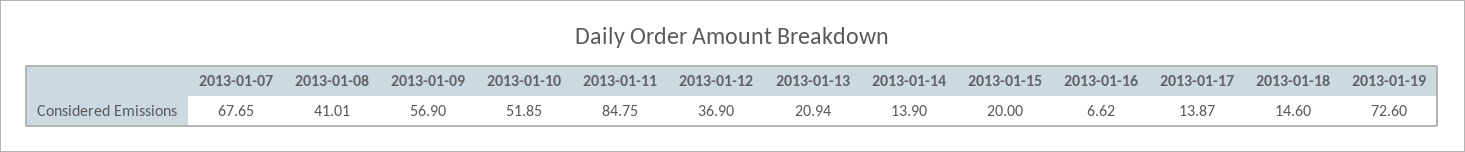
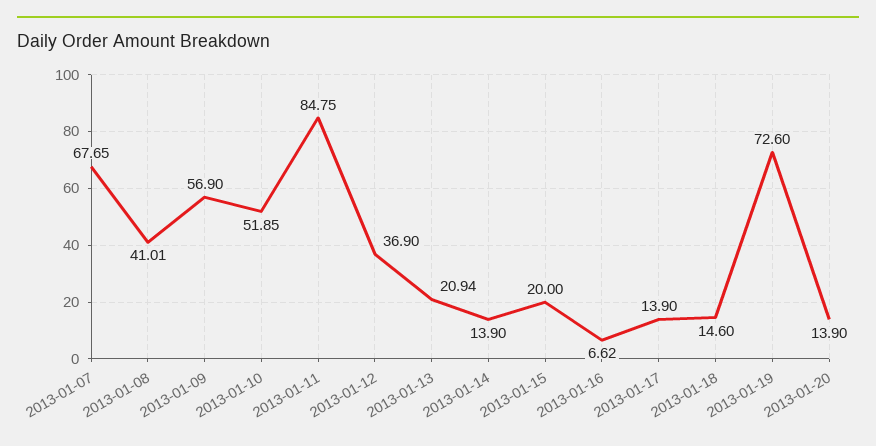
2013-01-17: 13.87 -> 13.9
2013-01-20: none -> 13.9

